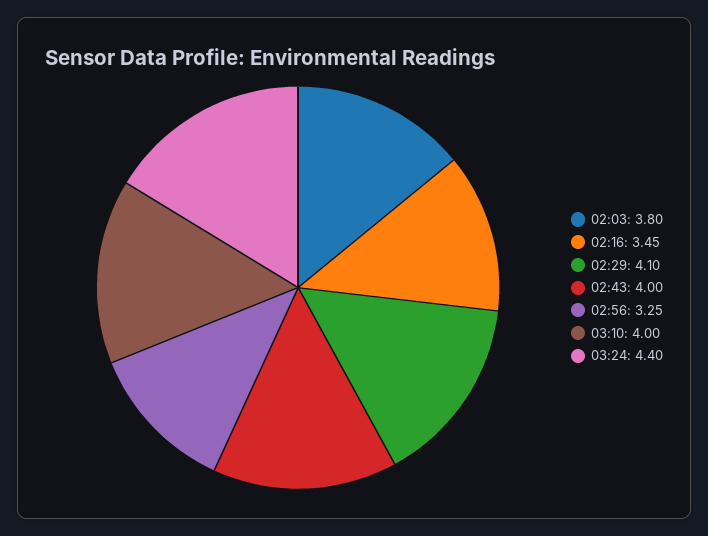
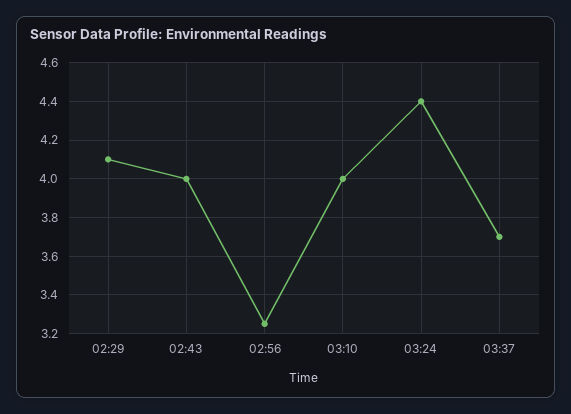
02:03: 3.8 -> none
02:16: 3.45 -> none
03:37: none -> 3.7

